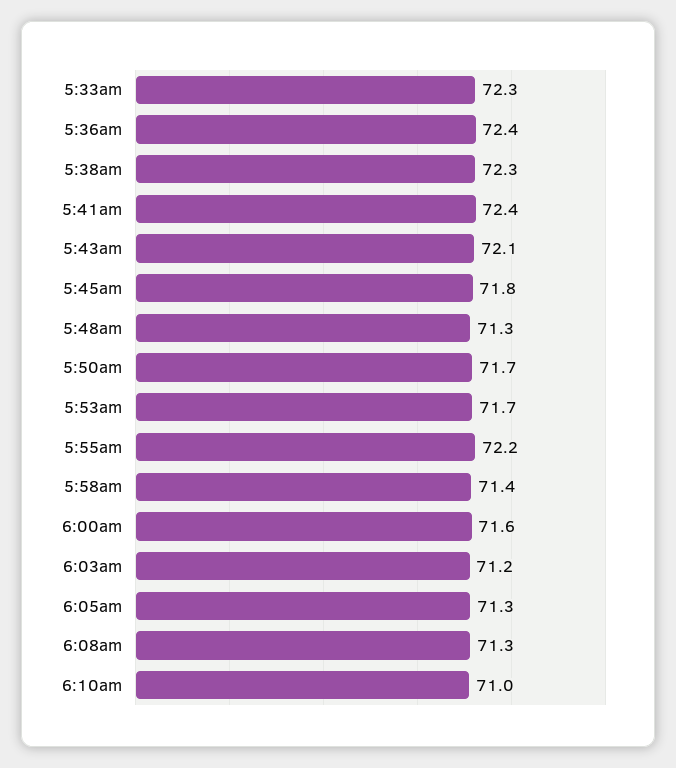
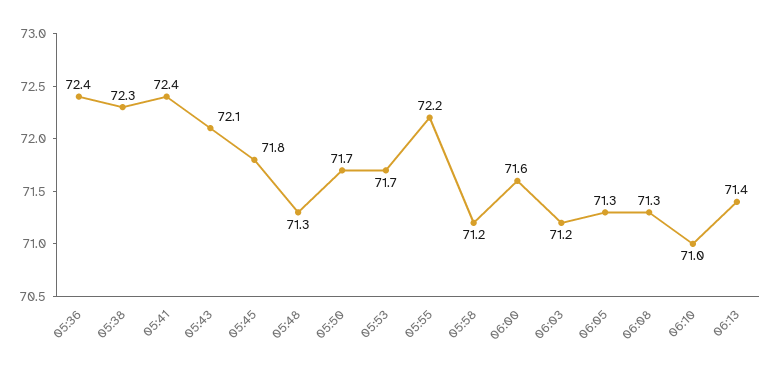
5:33am: 72.3 -> none
5:58am: 71.4 -> 71.2
06:13: none -> 71.4

